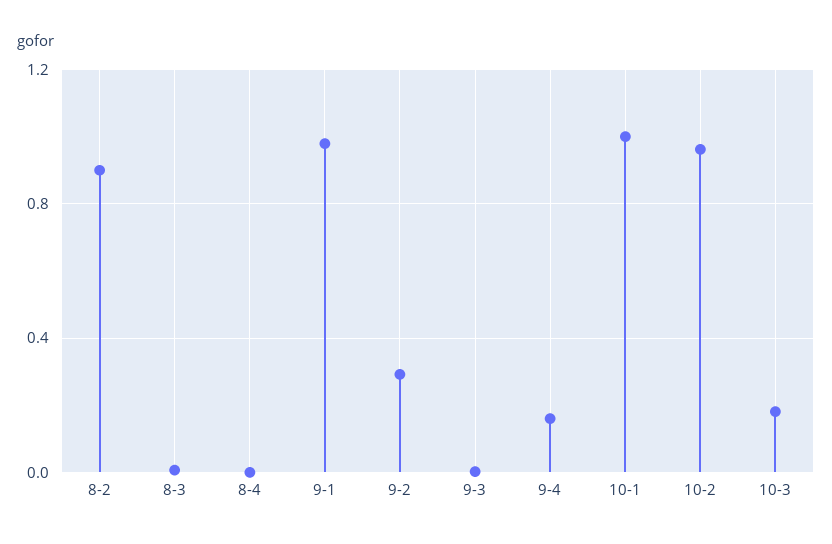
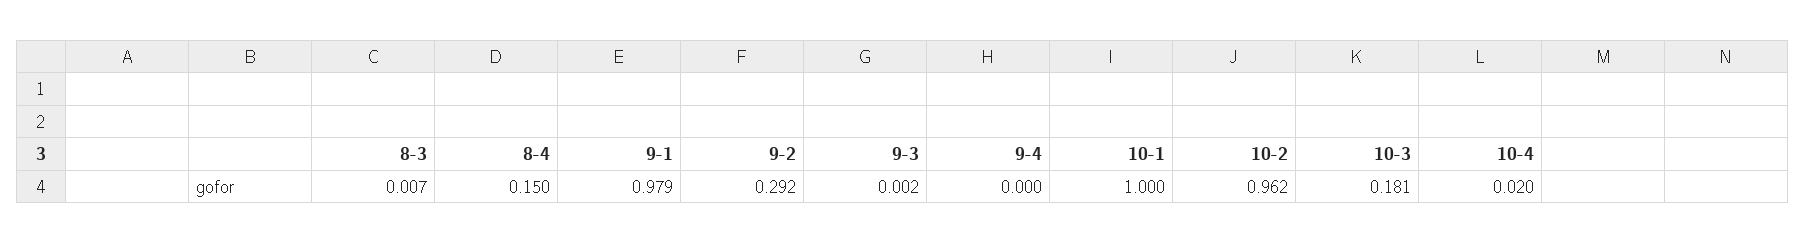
8-2: 0.9 -> none
8-4: 0 -> 0.15
9-4: 0.15 -> 0
10-4: none -> 0.02

